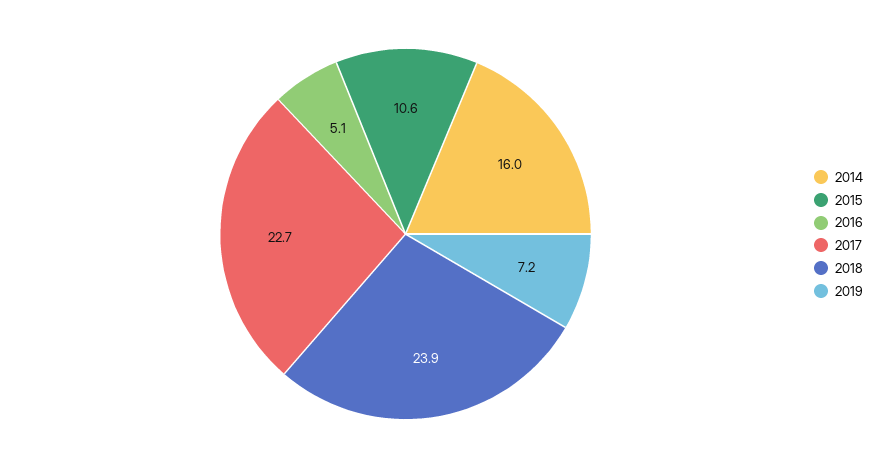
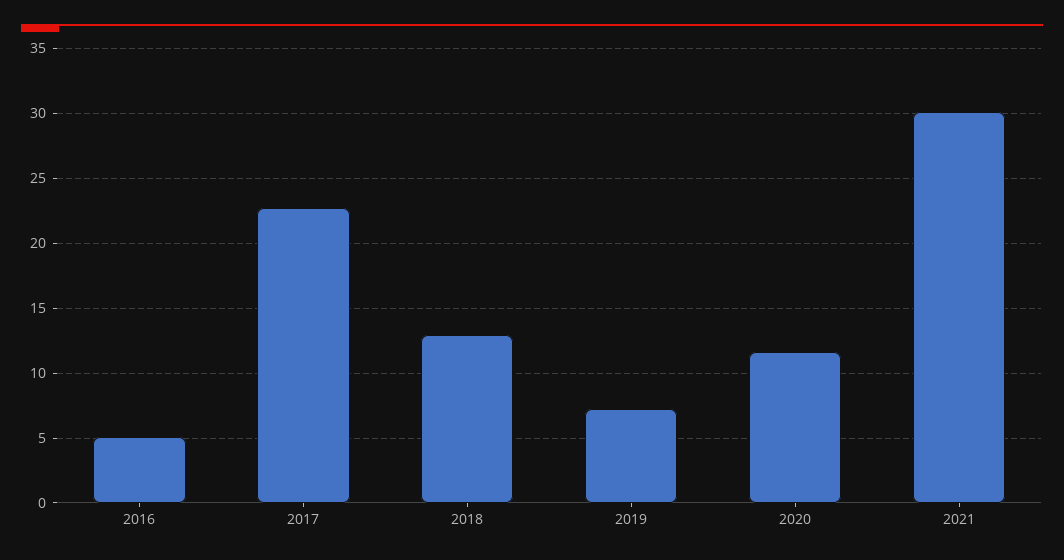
2014: 16 -> none
2015: 10.6 -> none
2018: 23.9 -> 13
2020: none -> 11.5
2021: none -> 30

